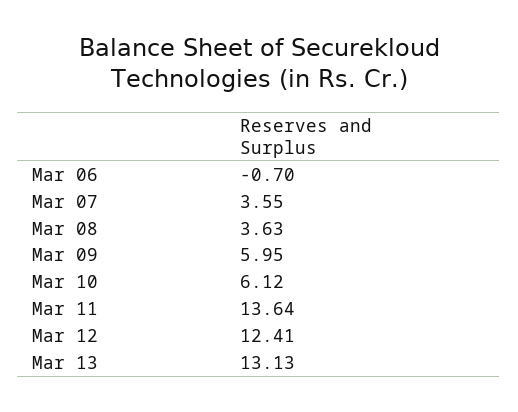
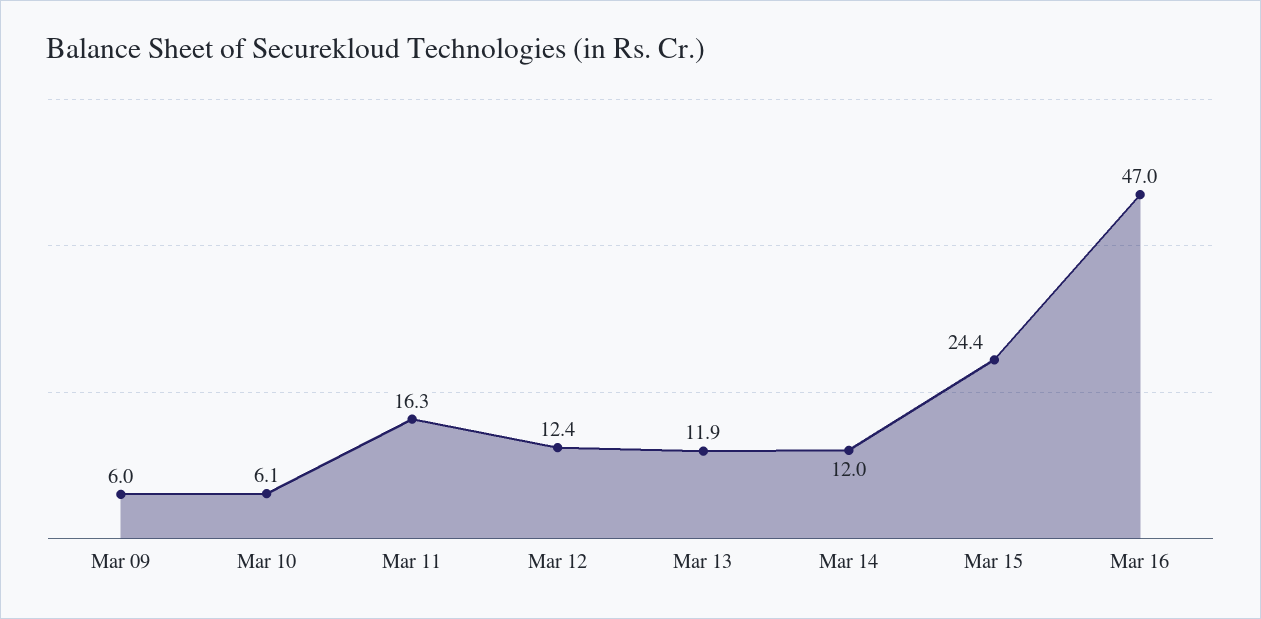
Mar 06: -0.7 -> none
Mar 07: 3.55 -> none
Mar 08: 3.63 -> none
Mar 11: 13.64 -> 16.3
Mar 13: 13.13 -> 11.9
Mar 14: none -> 12
Mar 15: none -> 24.4
Mar 16: none -> 47

